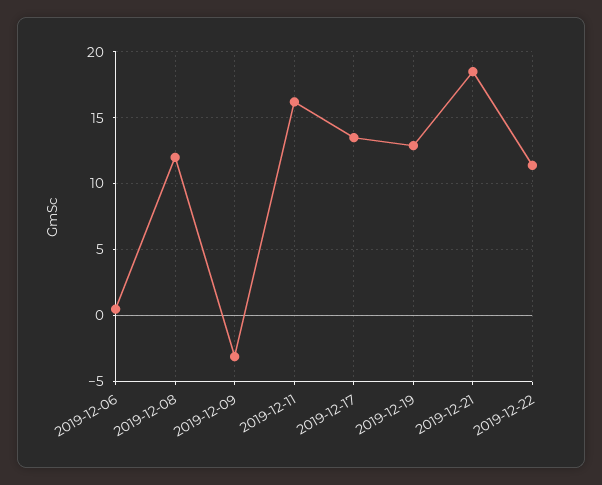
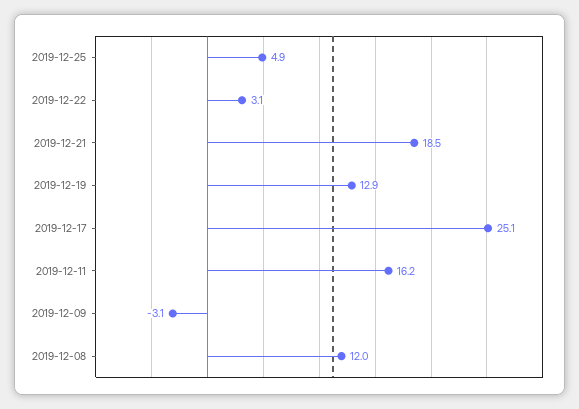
2019-12-06: 0.5 -> none
2019-12-17: 13.5 -> 25.1
2019-12-22: 11.5 -> 3.1
2019-12-25: none -> 4.9

